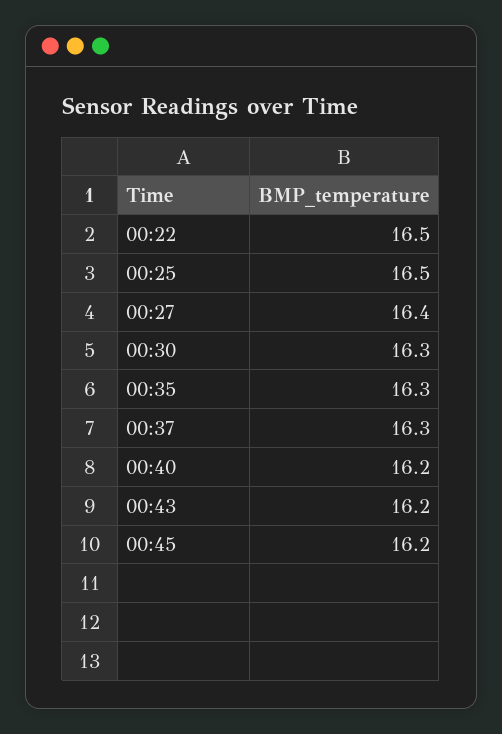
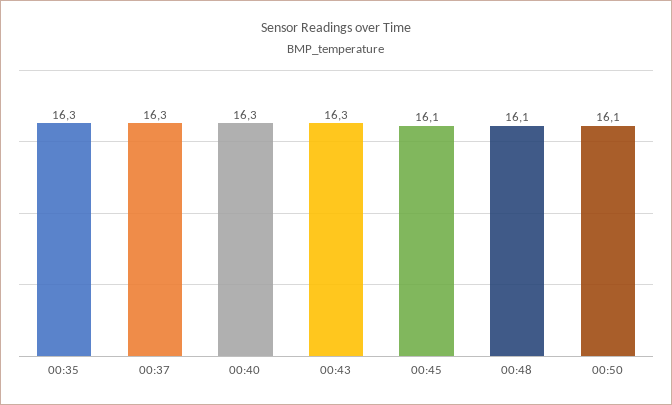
00:22: 16.5 -> none
00:25: 16.5 -> none
00:27: 16.4 -> none
00:30: 16.3 -> none
00:40: 16.2 -> 16.3
00:43: 16.2 -> 16.3
00:45: 16.2 -> 16.1
00:48: none -> 16.1
00:50: none -> 16.1

